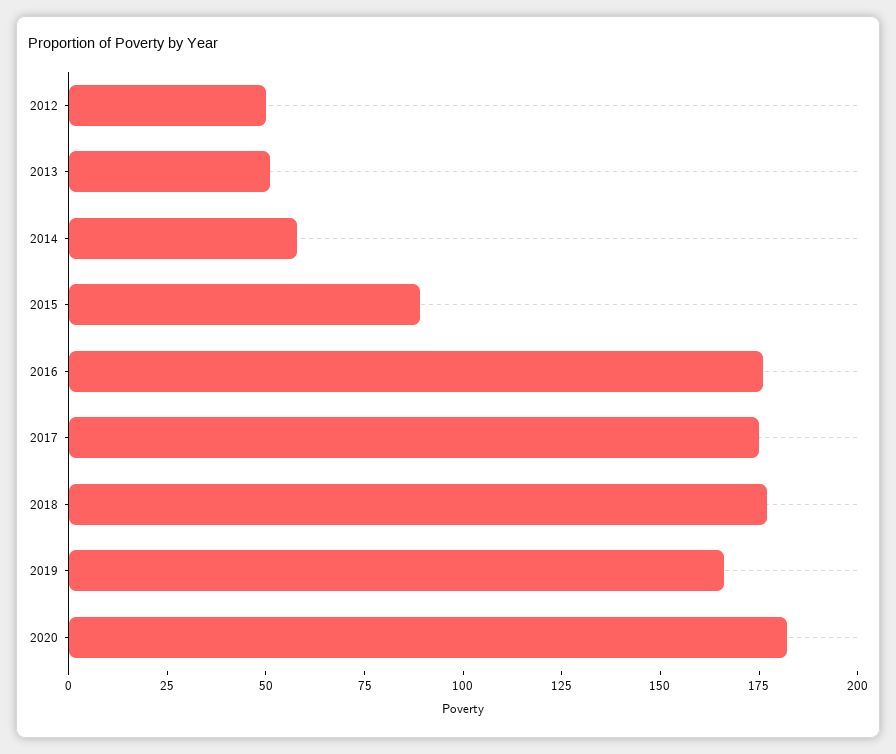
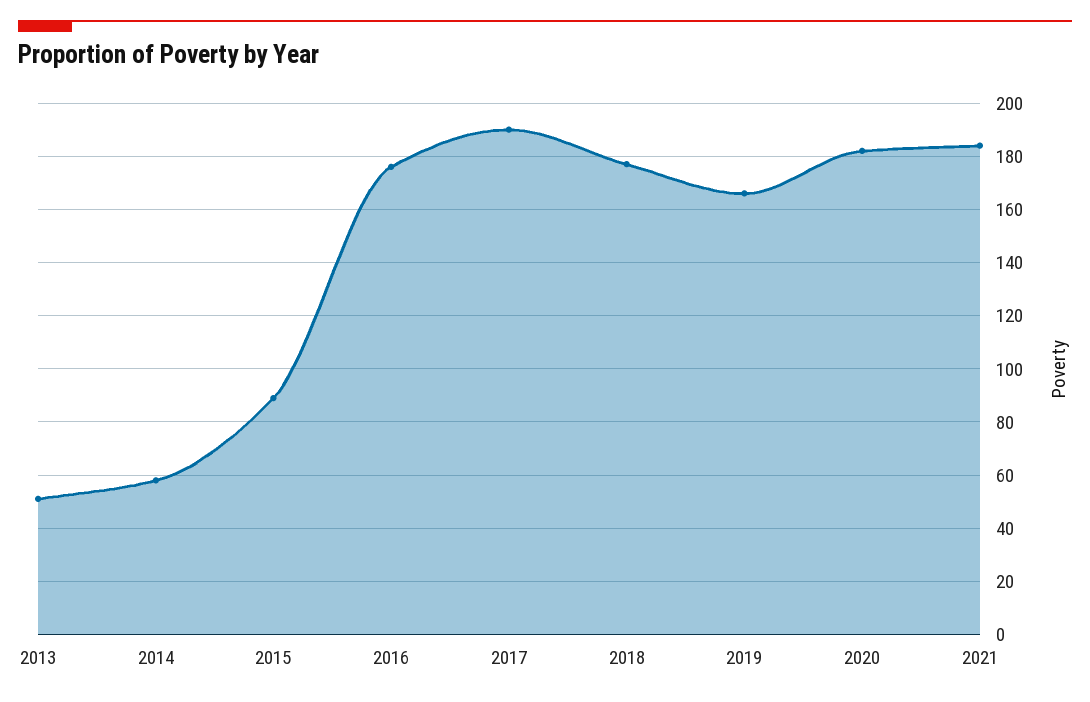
2012: 50 -> none
2017: 175 -> 190
2021: none -> 185

